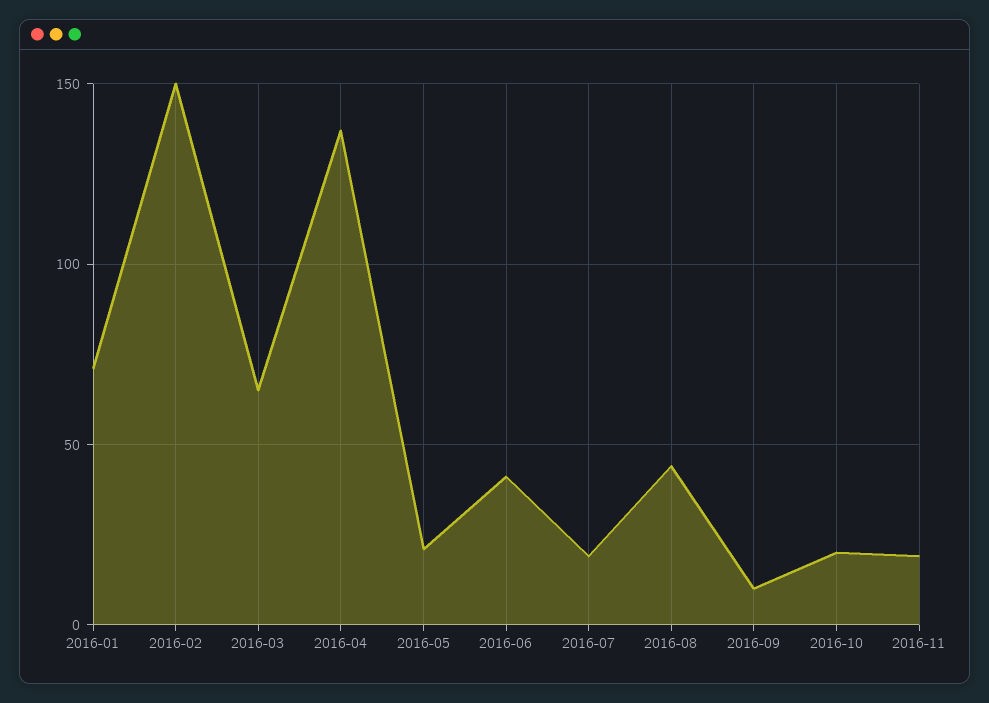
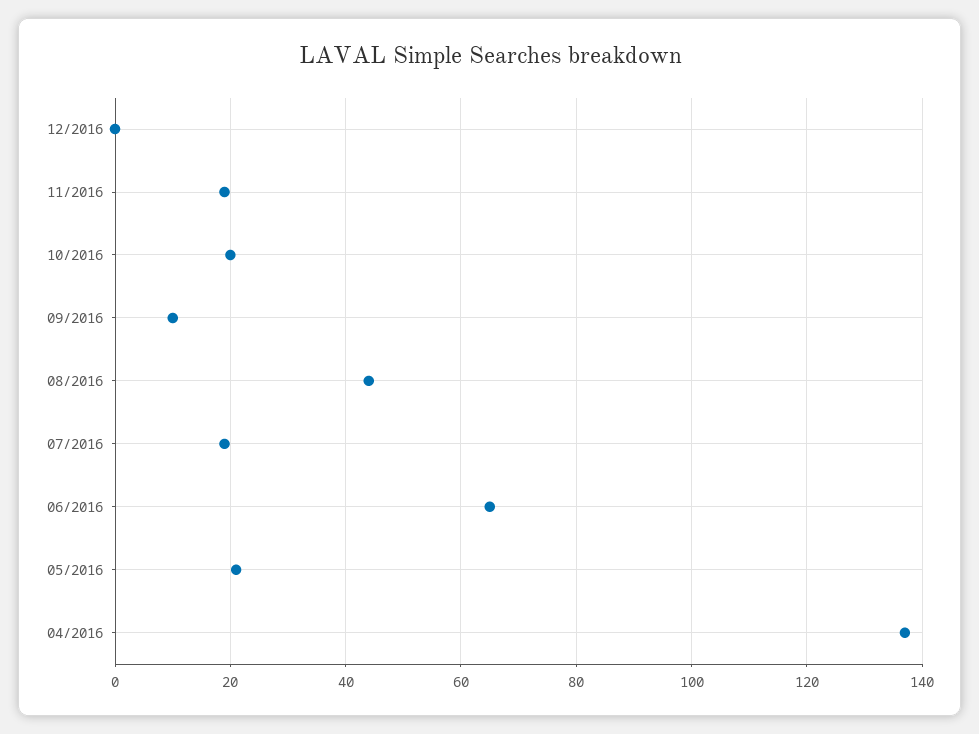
2016-01: 70 -> none
2016-02: 150 -> none
2016-03: 65 -> none
2016-06: 40 -> 65
12/2016: none -> 0

